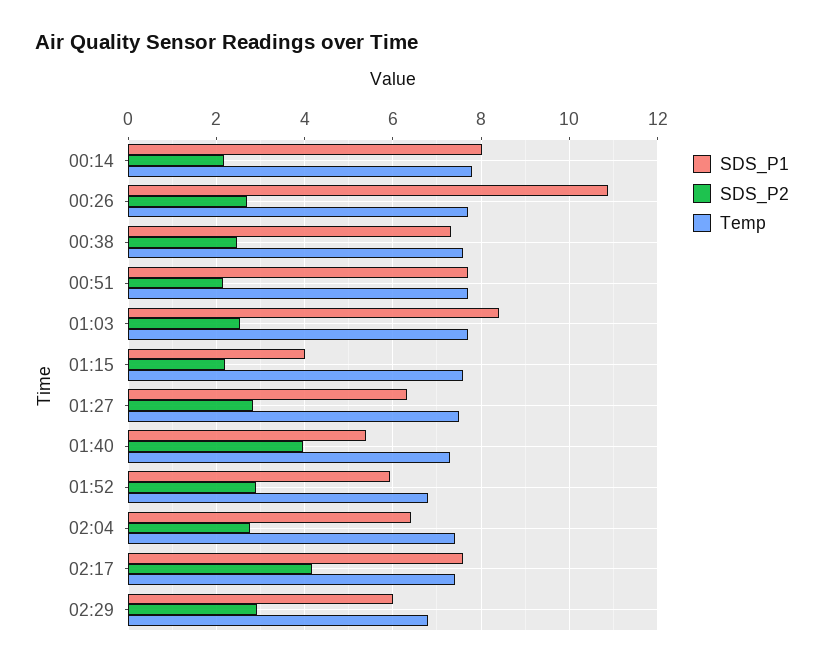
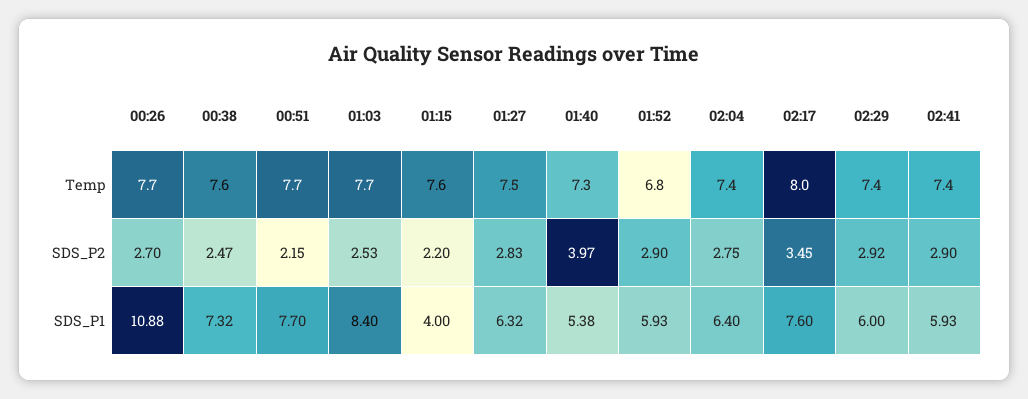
SDS_P1, 00:14: 8 -> none
SDS_P2, 00:14: 2.2 -> none
Temp, 00:14: 7.8 -> none
SDS_P2, 02:17: 4.2 -> 3.45
Temp, 02:17: 7.4 -> 8
Temp, 02:29: 6.8 -> 7.4
Temp, 02:41: none -> 7.4
SDS_P2, 02:41: none -> 2.9
SDS_P1, 02:41: none -> 5.93

